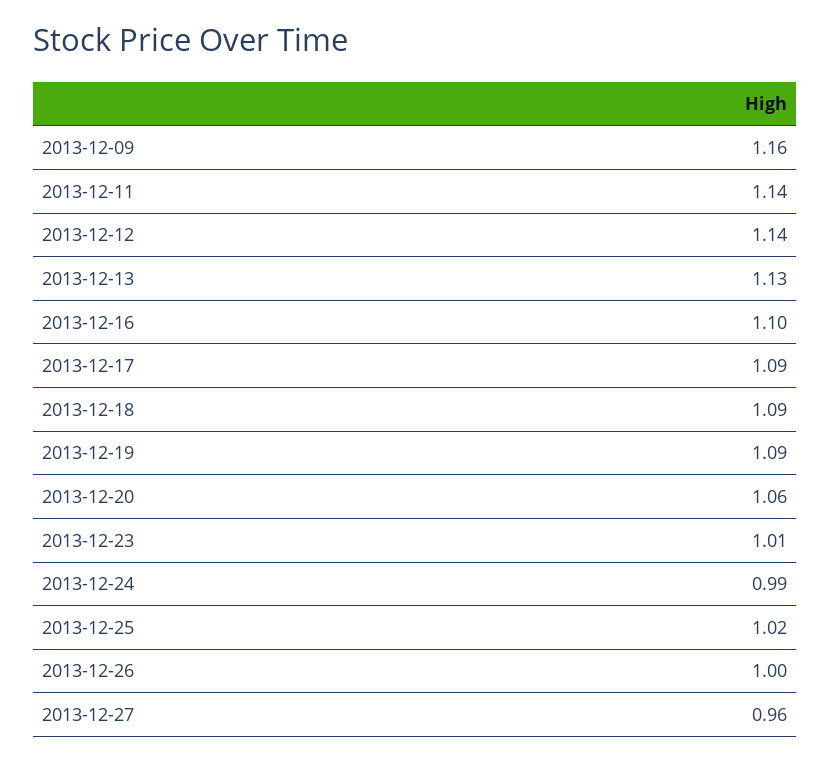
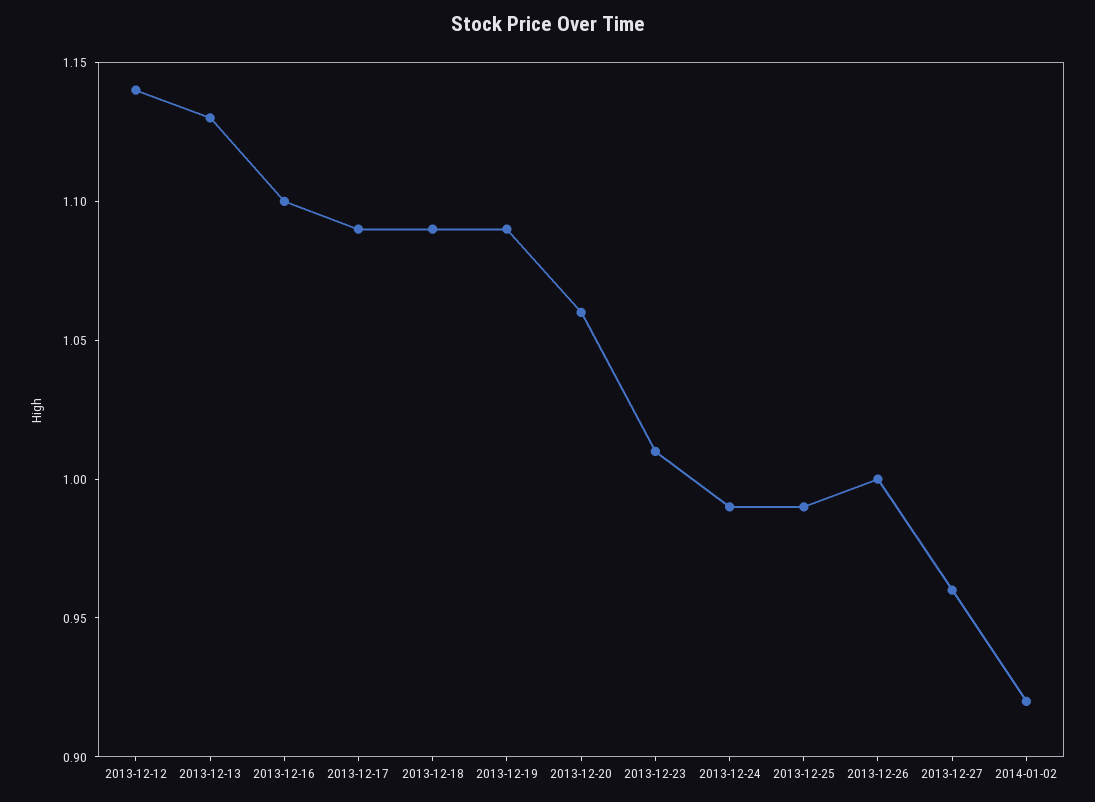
2013-12-09: 1.16 -> none
2013-12-11: 1.14 -> none
2013-12-25: 1.02 -> 0.99
2014-01-02: none -> 0.92

